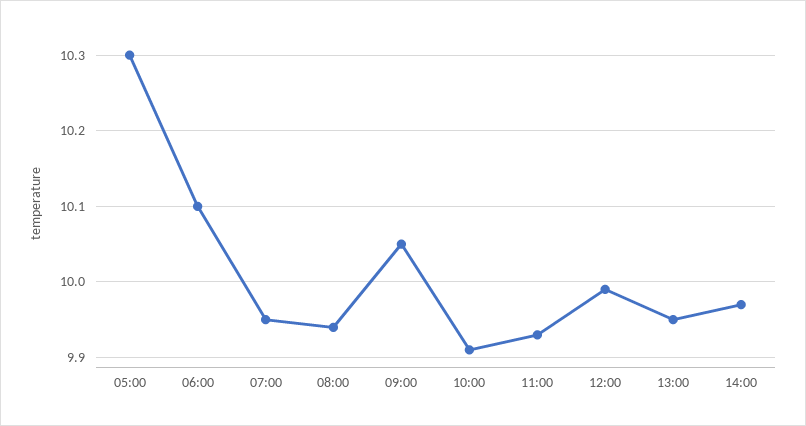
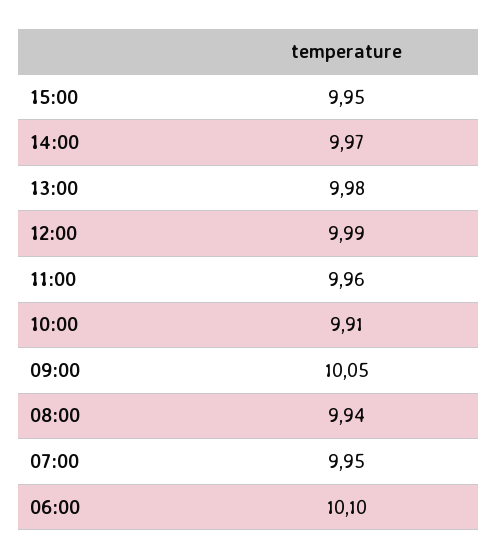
05:00: 10.3 -> none
11:00: 9.93 -> 9.96
13:00: 9.95 -> 9.98
15:00: none -> 9.95

